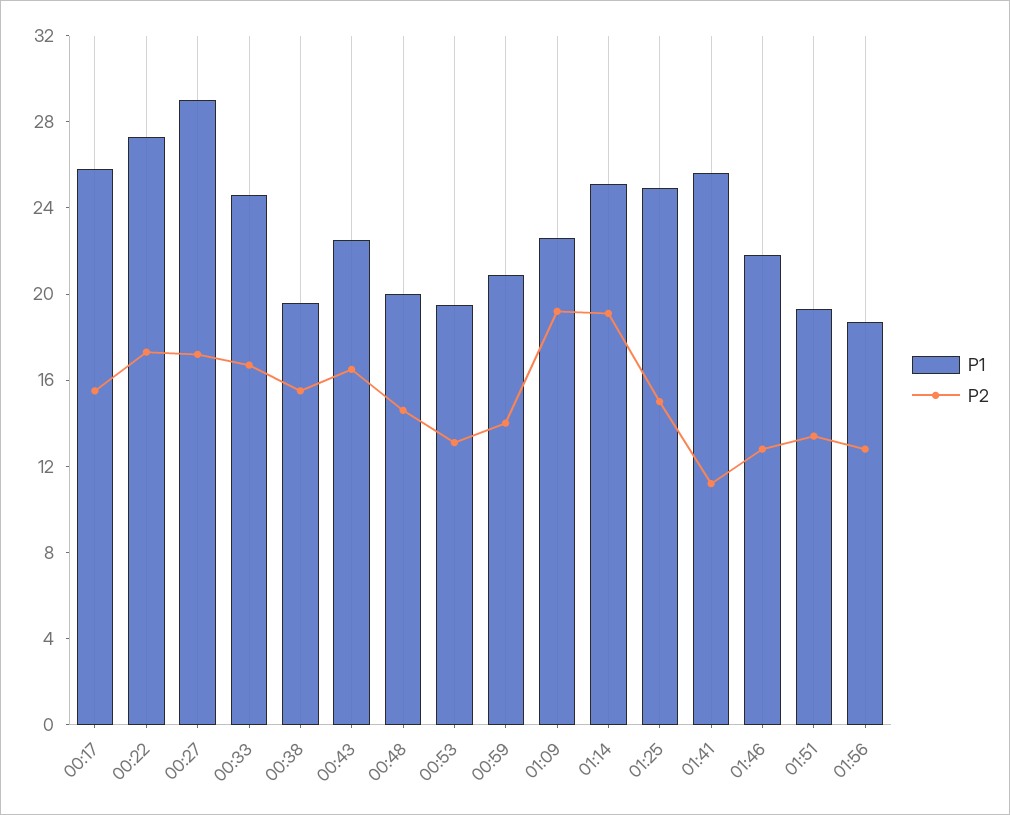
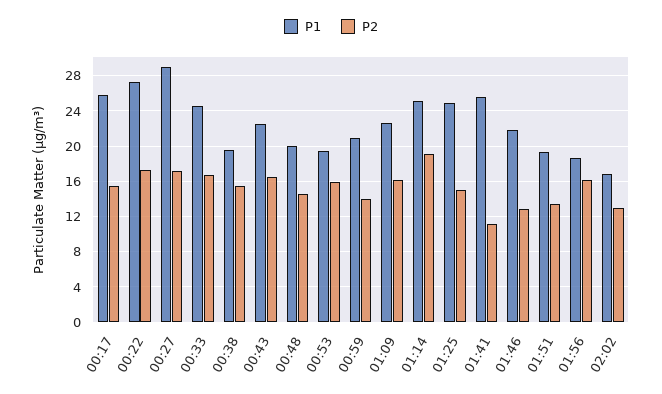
P2, 00:53: 13 -> 16
P2, 01:09: 19 -> 16
P2, 01:56: 13 -> 16
P1, 02:02: none -> 17
P2, 02:02: none -> 13

